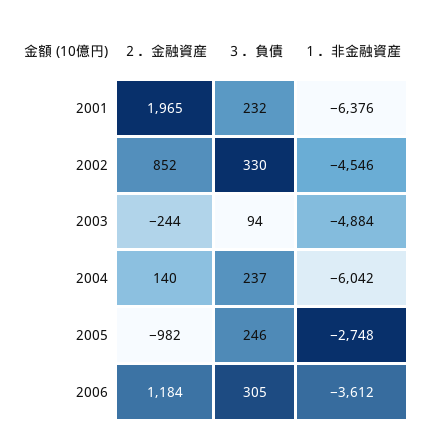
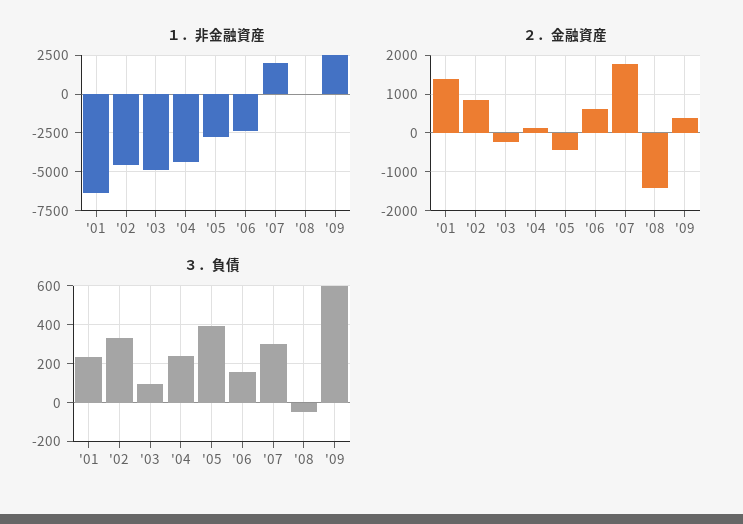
２．金融資産, 2001: 1965 -> 1400
１．非金融資産, 2004: -6042 -> -4500
２．金融資産, 2005: -982 -> -400
３．負債, 2005: 246 -> 400
２．金融資産, 2006: 1184 -> 600
３．負債, 2006: 305 -> 150
１．非金融資産, 2006: -3612 -> -2500
１．非金融資産, '07: none -> 2000
１．非金融資産, '08: none -> 0
１．非金融資産, '09: none -> 2500
２．金融資産, '07: none -> 1800
２．金融資産, '08: none -> -1400
２．金融資産, '09: none -> 400
３．負債, '07: none -> 300
３．負債, '08: none -> -50
３．負債, '09: none -> 600

